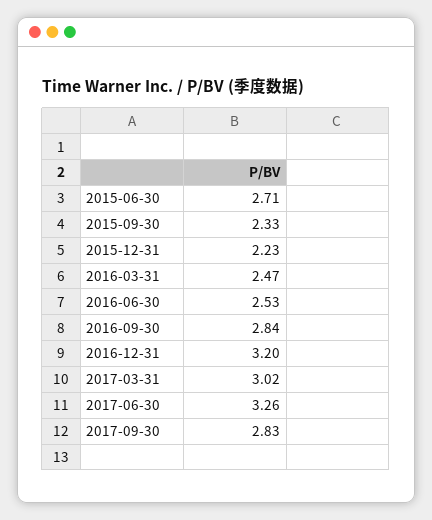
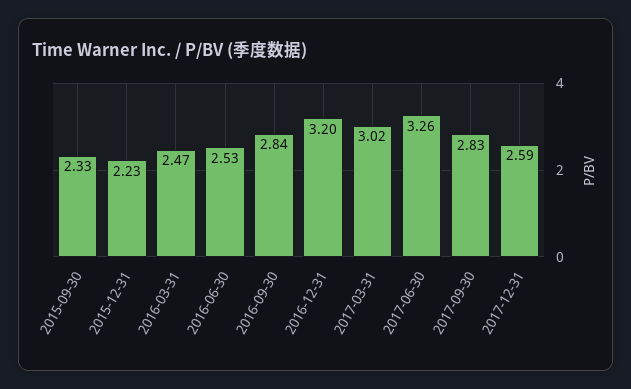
2015-06-30: 2.71 -> none
2017-12-31: none -> 2.59

